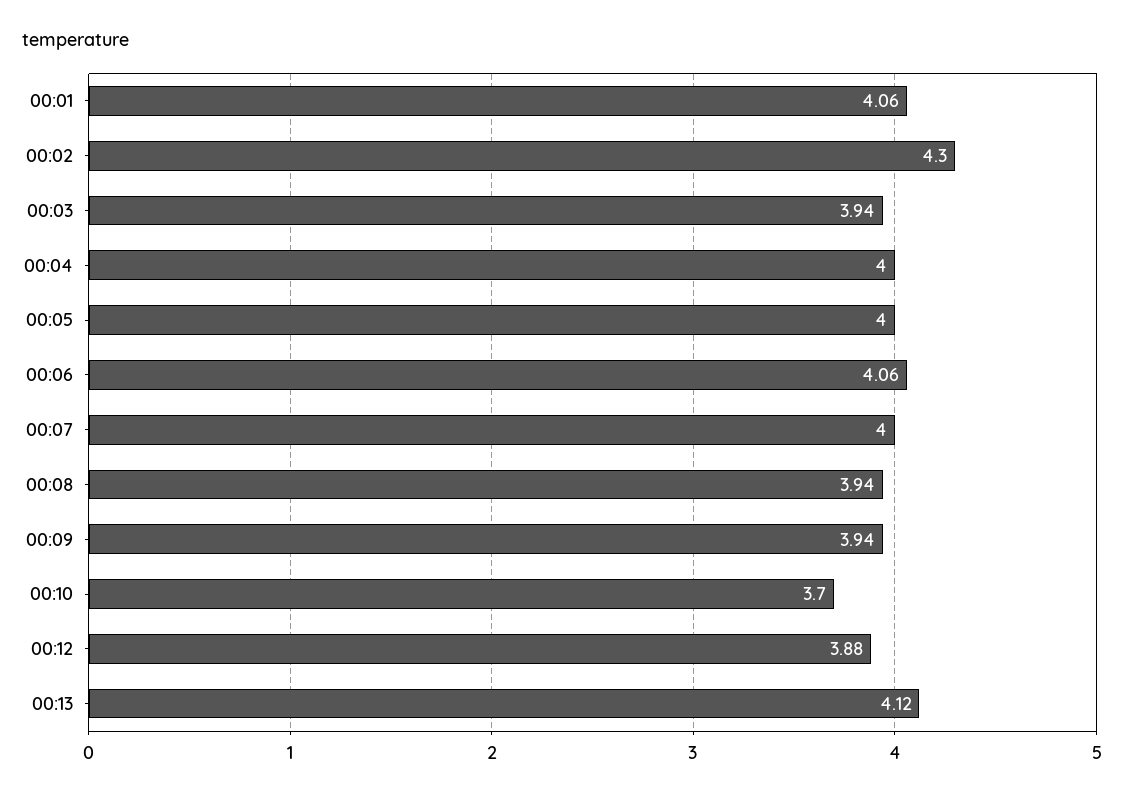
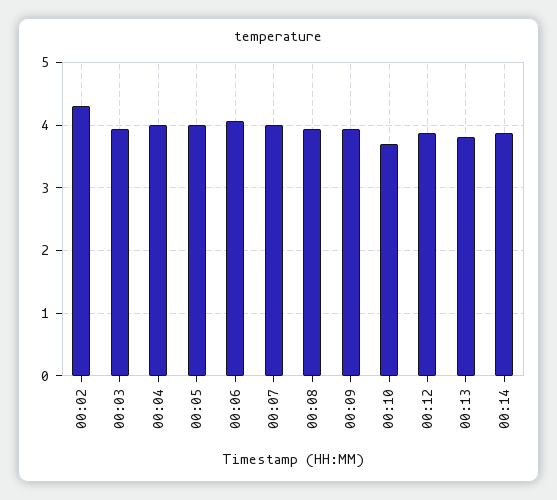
00:01: 4.06 -> none
00:13: 4.12 -> 3.8
00:14: none -> 3.9

